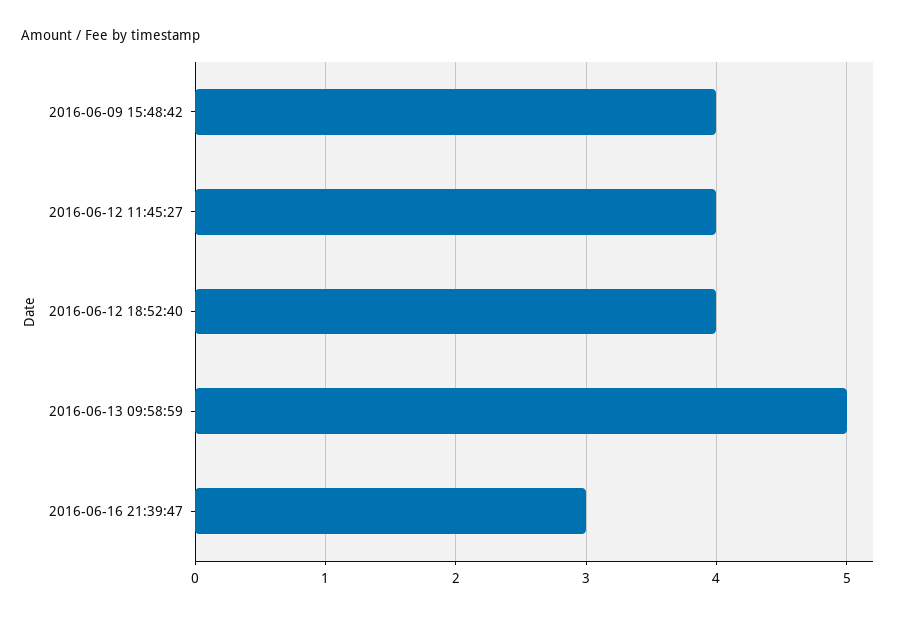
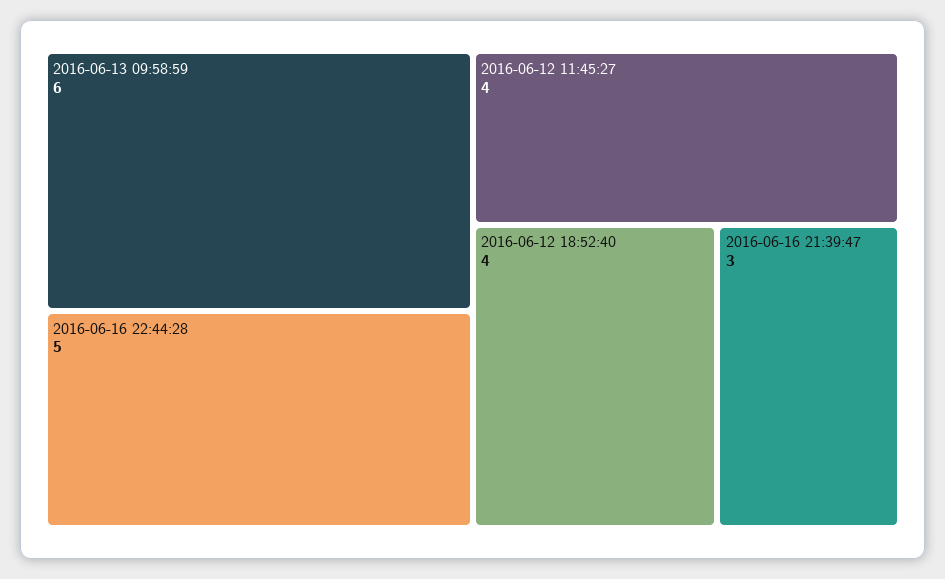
2016-06-09 15:48:42: 4 -> none
2016-06-13 09:58:59: 5 -> 6
2016-06-16 22:44:28: none -> 5

